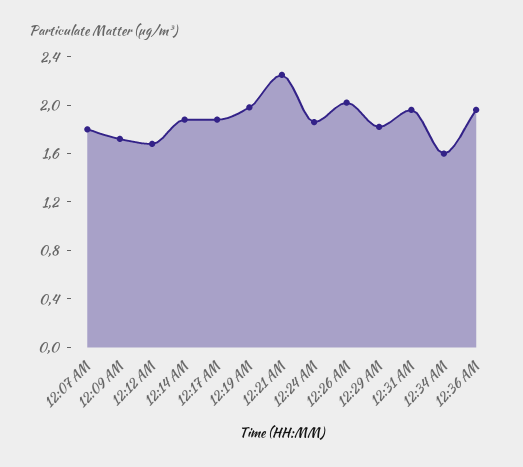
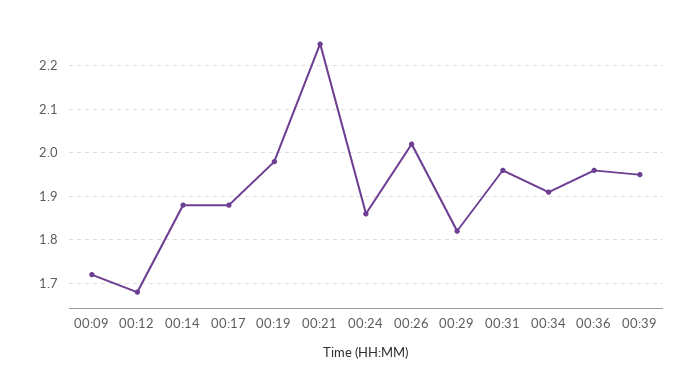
12:07 AM: 1.8 -> none
12:34 AM: 1.6 -> 1.9
00:39: none -> 1.95

